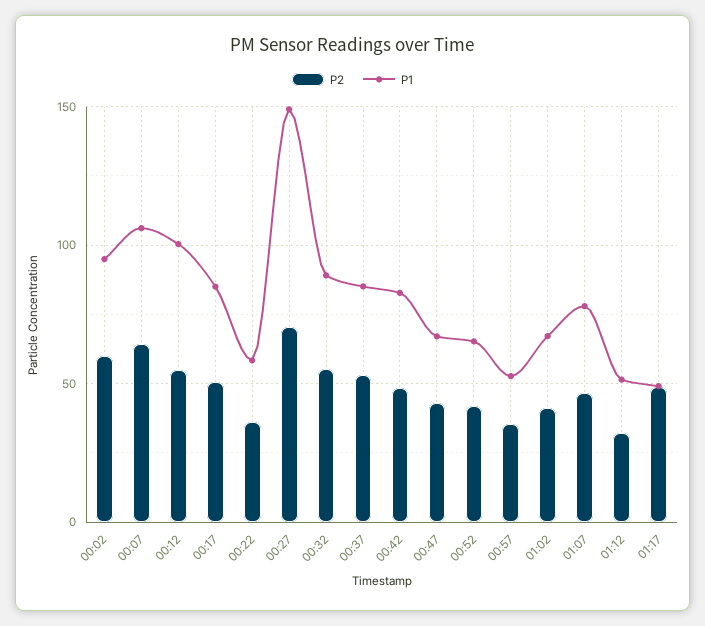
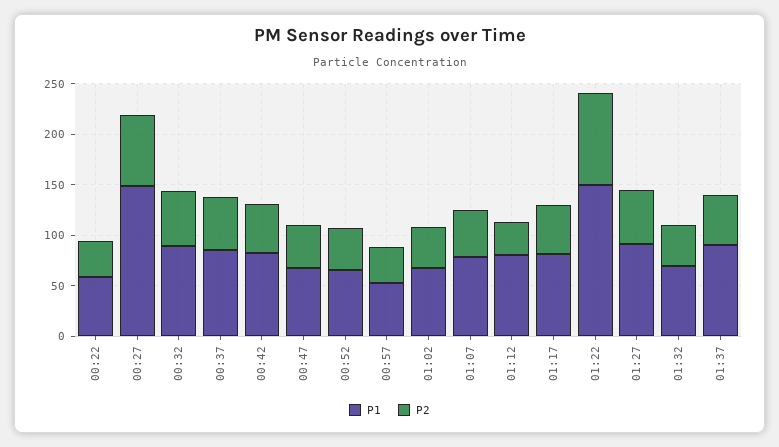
P2, 00:02: 60 -> none
P1, 00:02: 95 -> none
P2, 00:07: 65 -> none
P1, 00:07: 105 -> none
P2, 00:12: 55 -> none
P1, 00:12: 100 -> none
P2, 00:17: 50 -> none
P1, 00:17: 85 -> none
P1, 01:12: 50 -> 80
P1, 01:17: 50 -> 80
P1, 01:22: none -> 150
P2, 01:22: none -> 90
P1, 01:27: none -> 90
P2, 01:27: none -> 50
P1, 01:32: none -> 70
P2, 01:32: none -> 40
P1, 01:37: none -> 90
P2, 01:37: none -> 50

